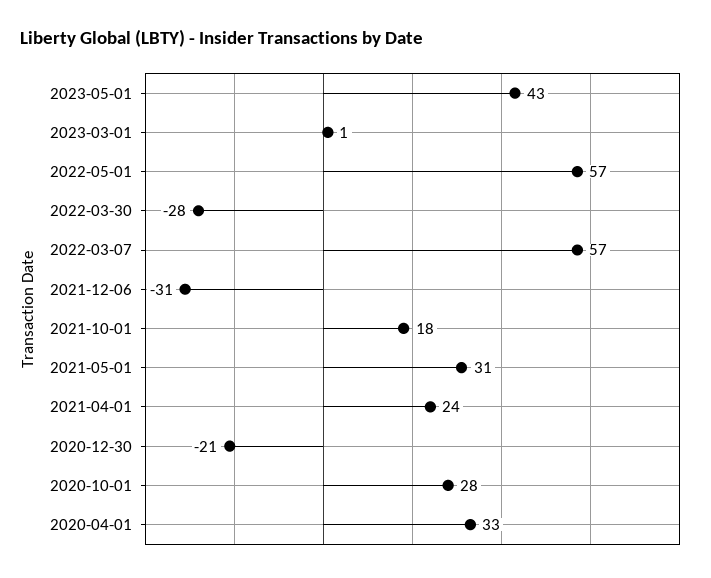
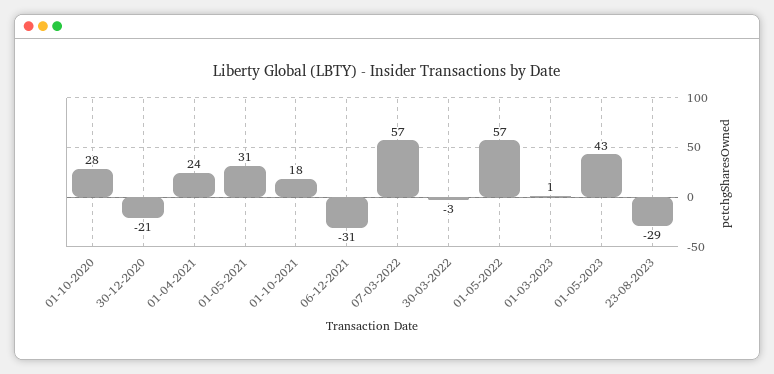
2022-03-30: -28 -> -3
2020-04-01: 33 -> none
23-08-2023: none -> -29

